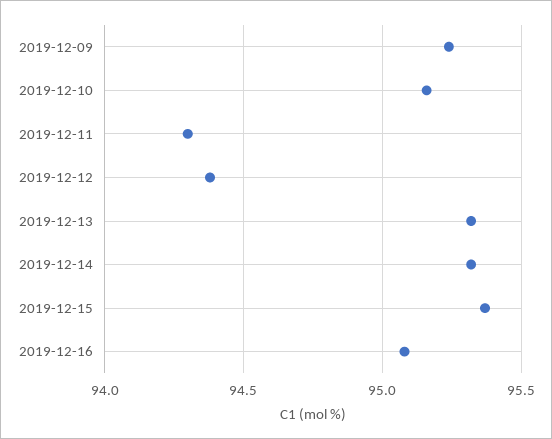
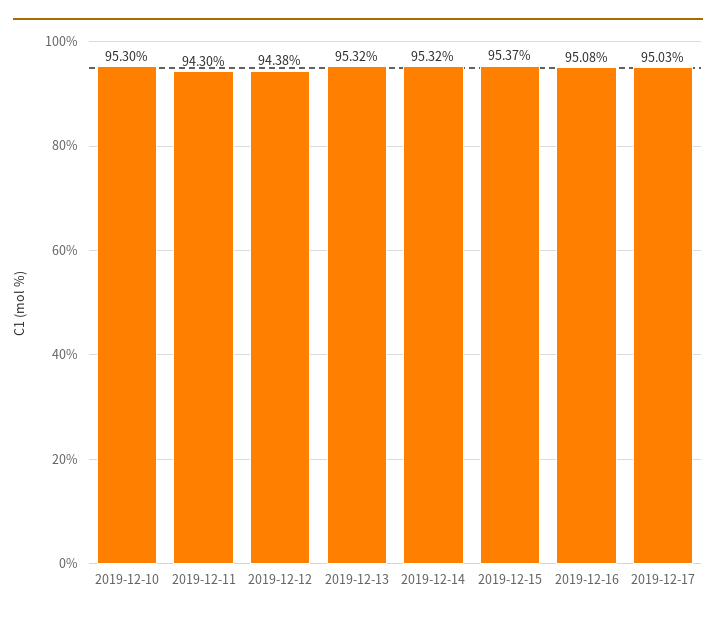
2019-12-09: 95.25 -> none
2019-12-10: 95.15 -> 95.3
2019-12-17: none -> 95.03

